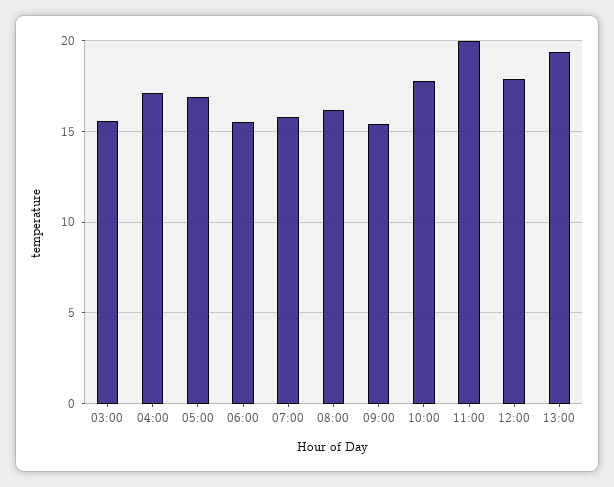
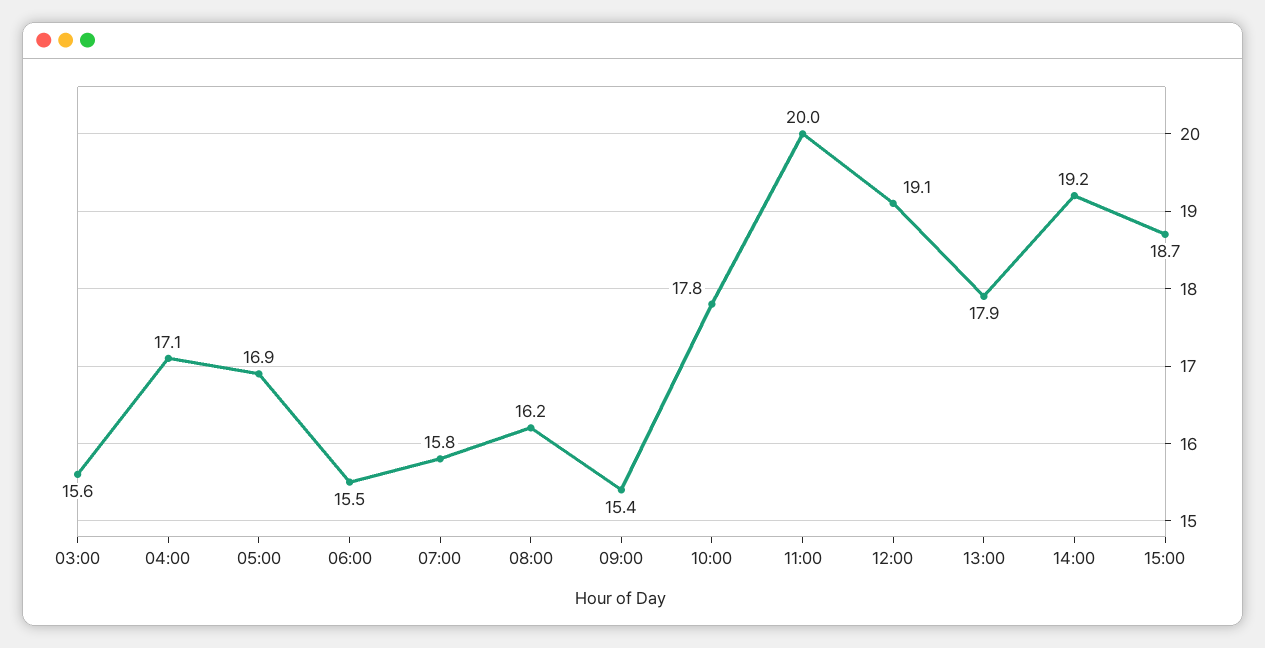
12:00: 18 -> 19.1
13:00: 19.5 -> 17.9
14:00: none -> 19.2
15:00: none -> 18.7

